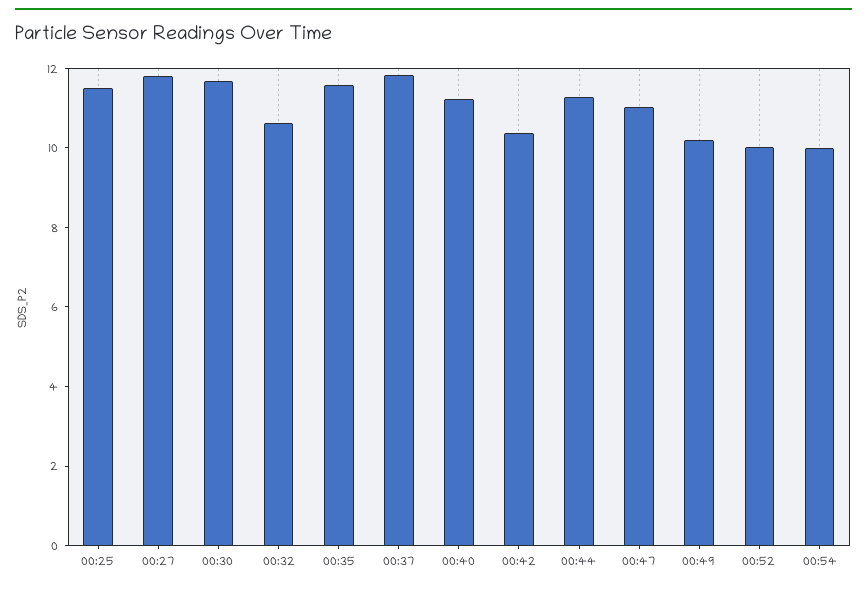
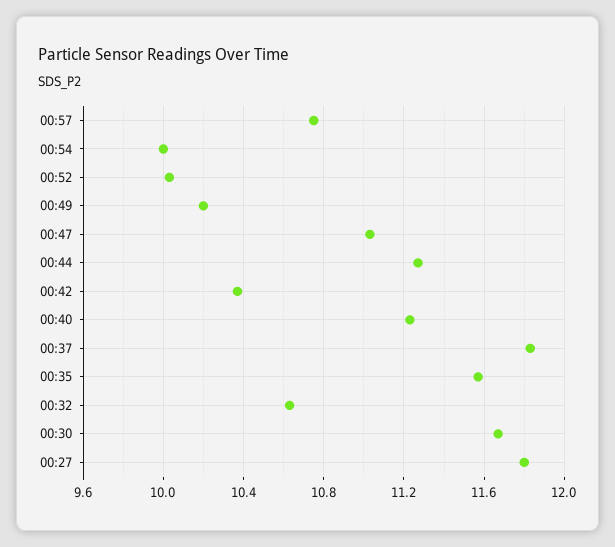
00:25: 11.5 -> none
00:57: none -> 10.75

